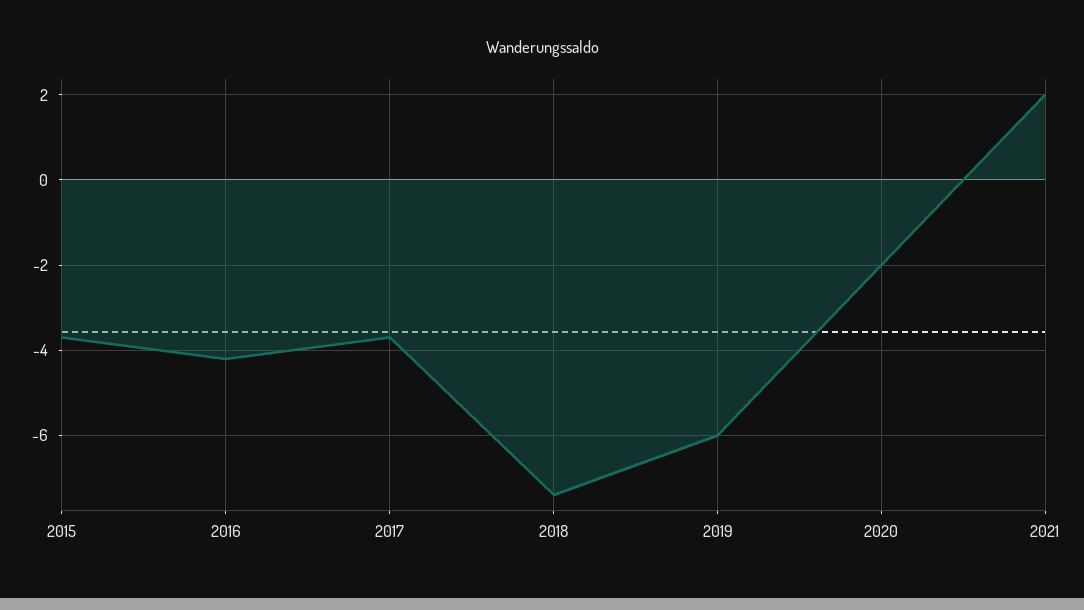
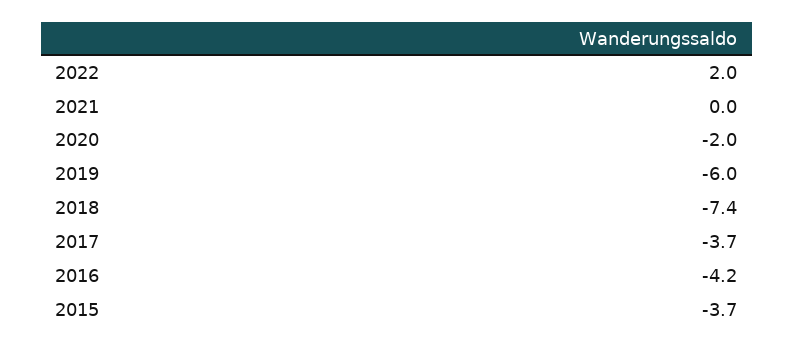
2021: 2 -> 0
2022: none -> 2

